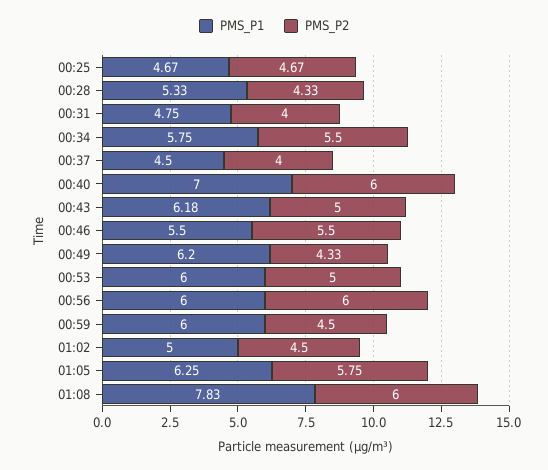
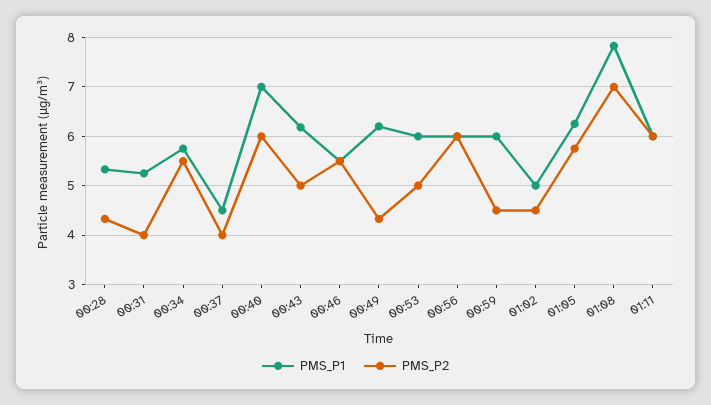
PMS_P1, 00:25: 4.67 -> none
PMS_P2, 00:25: 4.67 -> none
PMS_P1, 00:31: 4.75 -> 5.2
PMS_P2, 01:08: 6 -> 7
PMS_P1, 01:11: none -> 6
PMS_P2, 01:11: none -> 6

